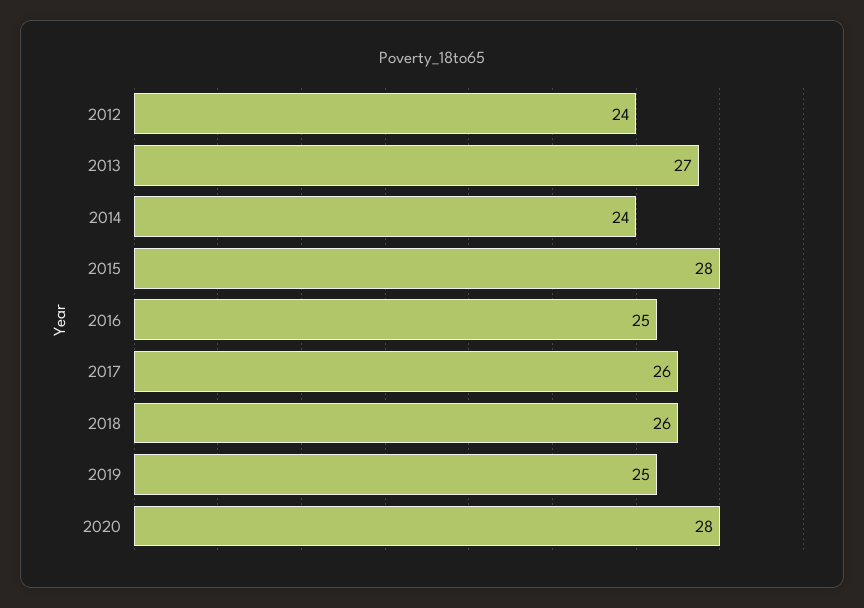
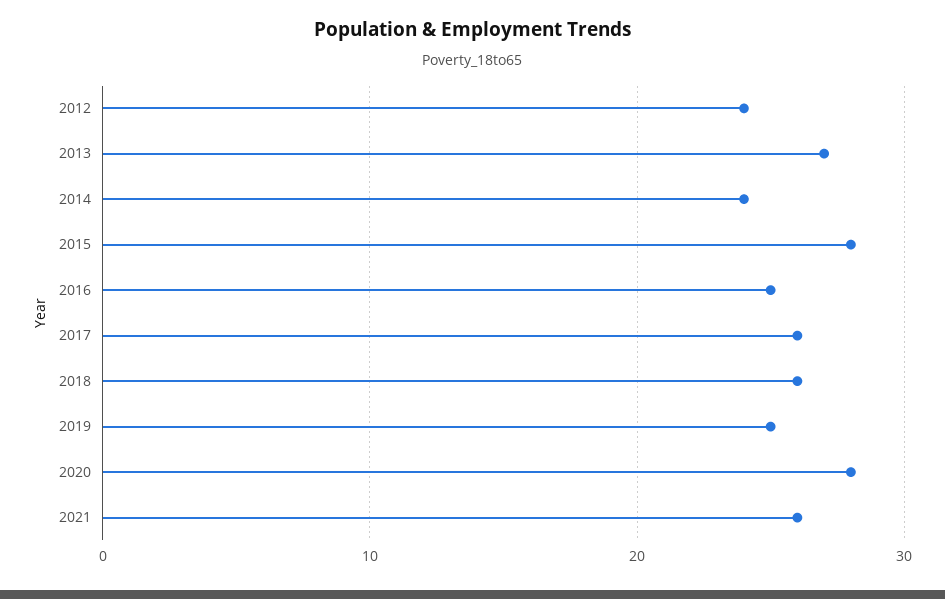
2021: none -> 26

